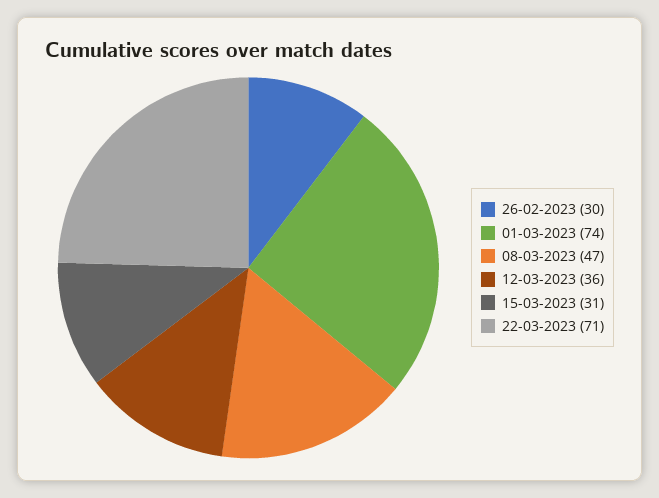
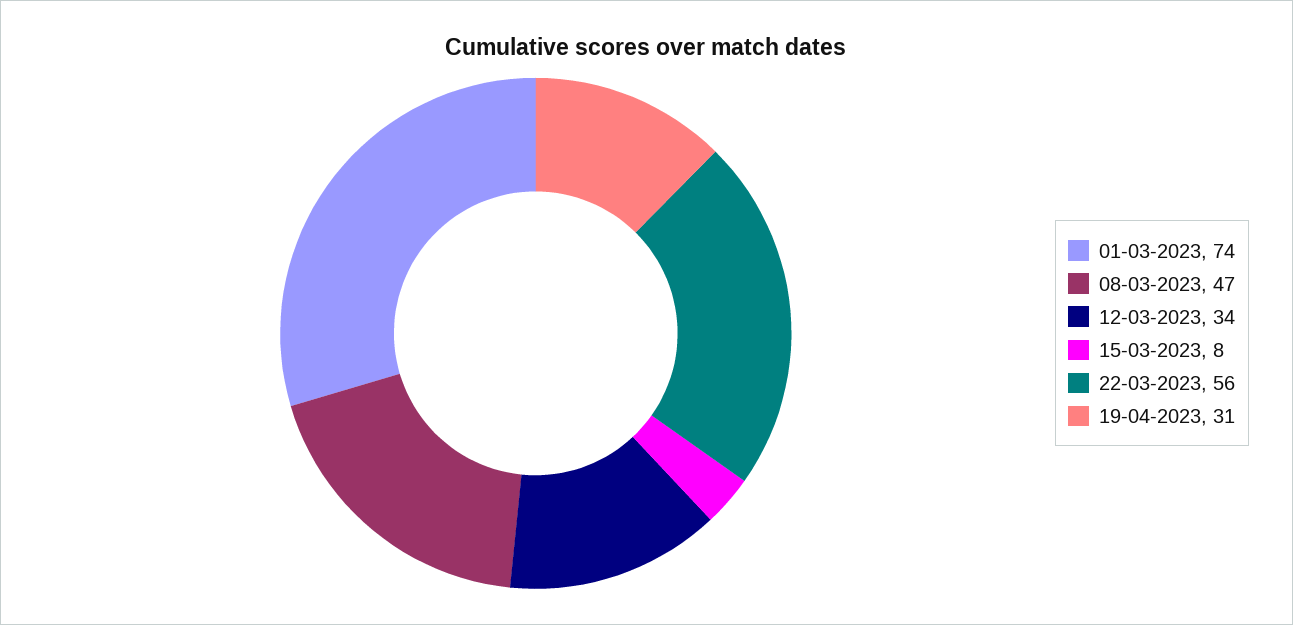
26-02-2023: 30 -> none
12-03-2023: 36 -> 34
15-03-2023: 31 -> 8
22-03-2023: 71 -> 56
19-04-2023: none -> 31

